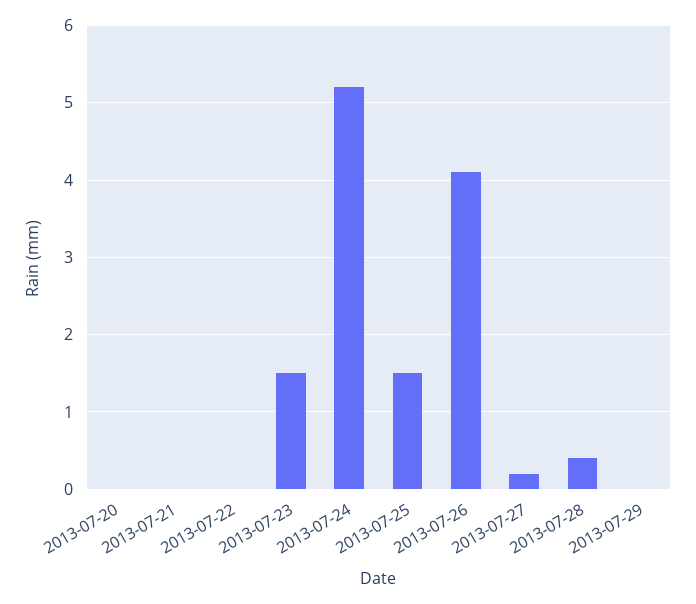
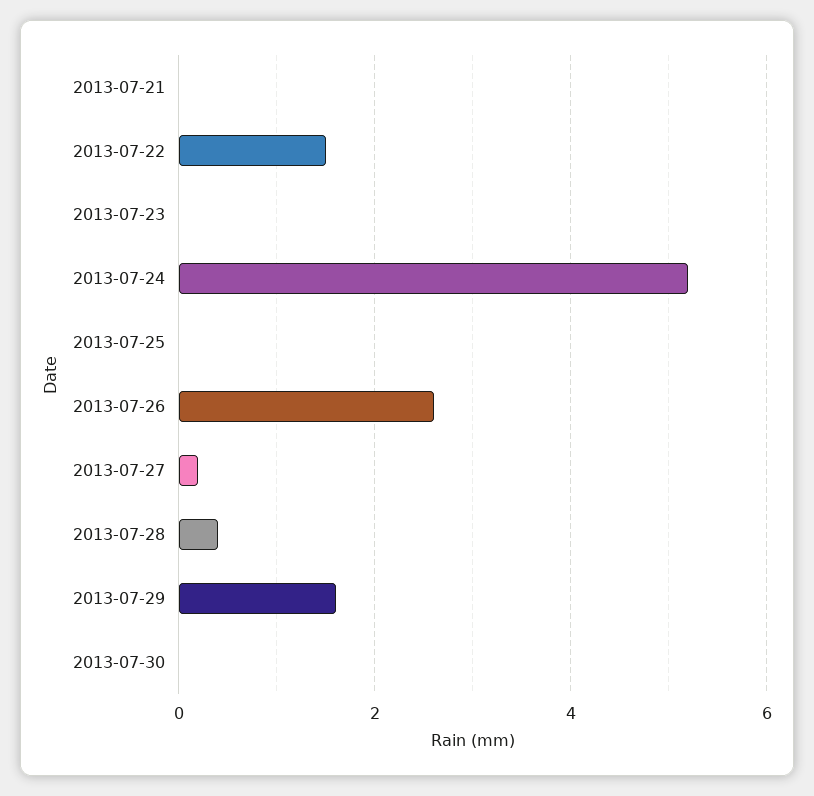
2013-07-20: 0 -> none
2013-07-22: 0 -> 1.5
2013-07-23: 1.5 -> 0
2013-07-25: 1.5 -> 0
2013-07-26: 4.1 -> 2.5
2013-07-29: 0 -> 1.5
2013-07-30: none -> 0

